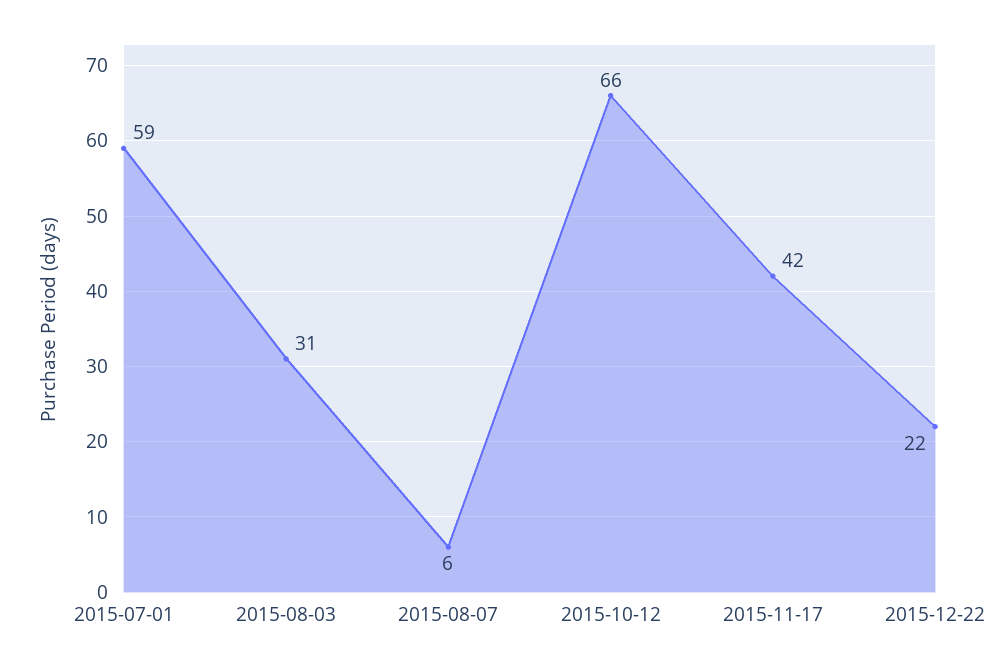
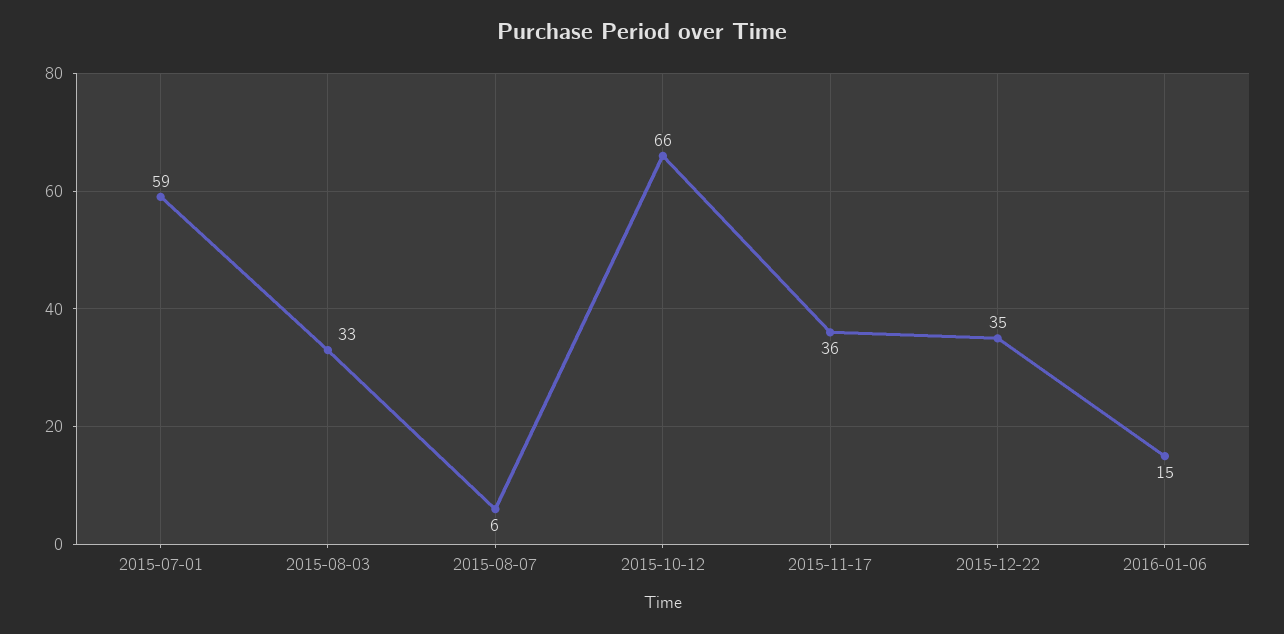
2015-08-03: 31 -> 33
2015-11-17: 42 -> 36
2015-12-22: 22 -> 35
2016-01-06: none -> 15

